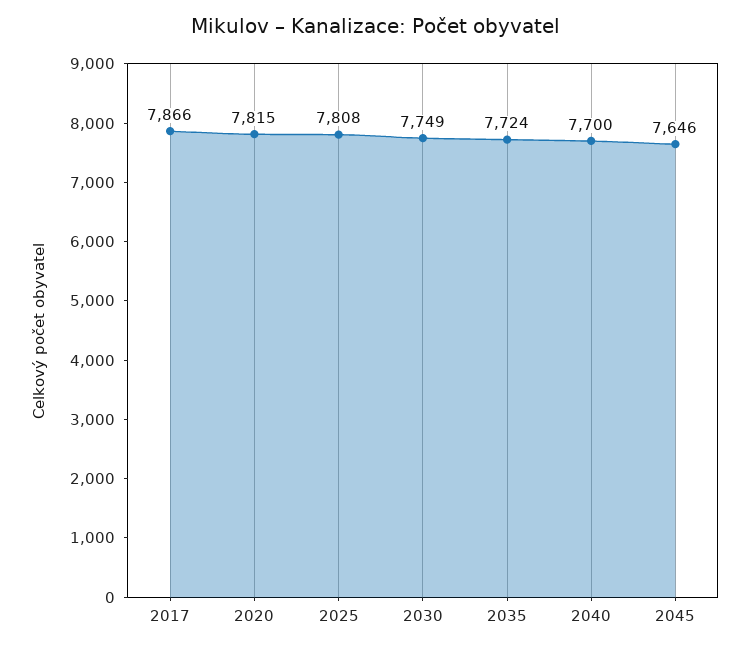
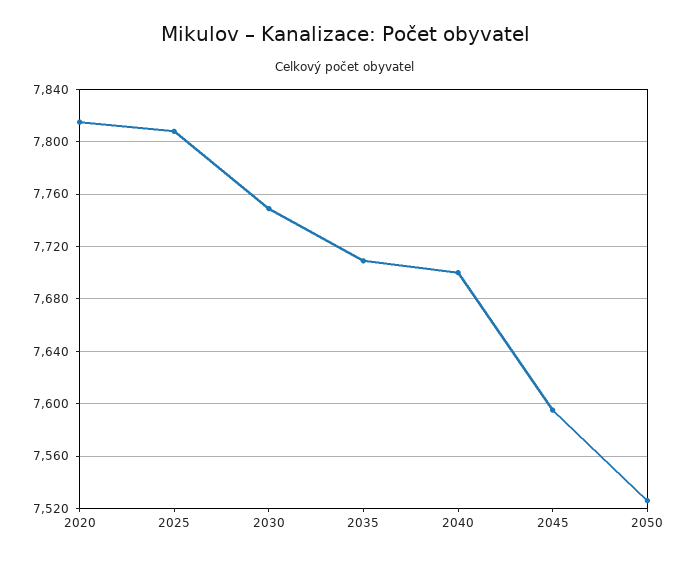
2017: 7866 -> none
2035: 7724 -> 7710
2045: 7646 -> 7595
2050: none -> 7525

